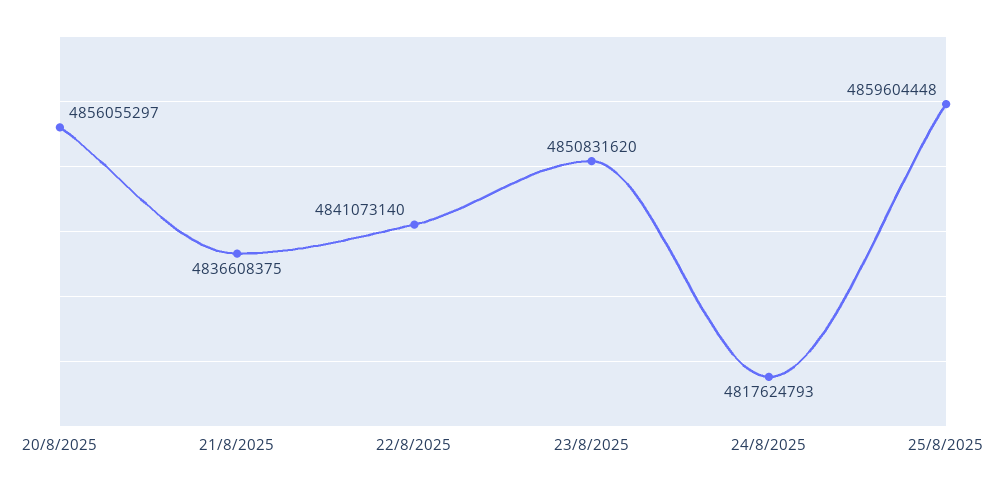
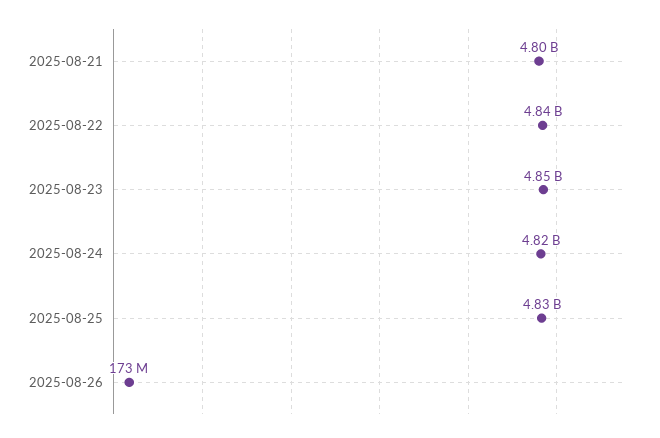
20/8/2025: 4856055297 -> none
21/8/2025: 4836608375 -> 4800000000
25/8/2025: 4859604448 -> 4830000000
2025-08-26: none -> 173000000

